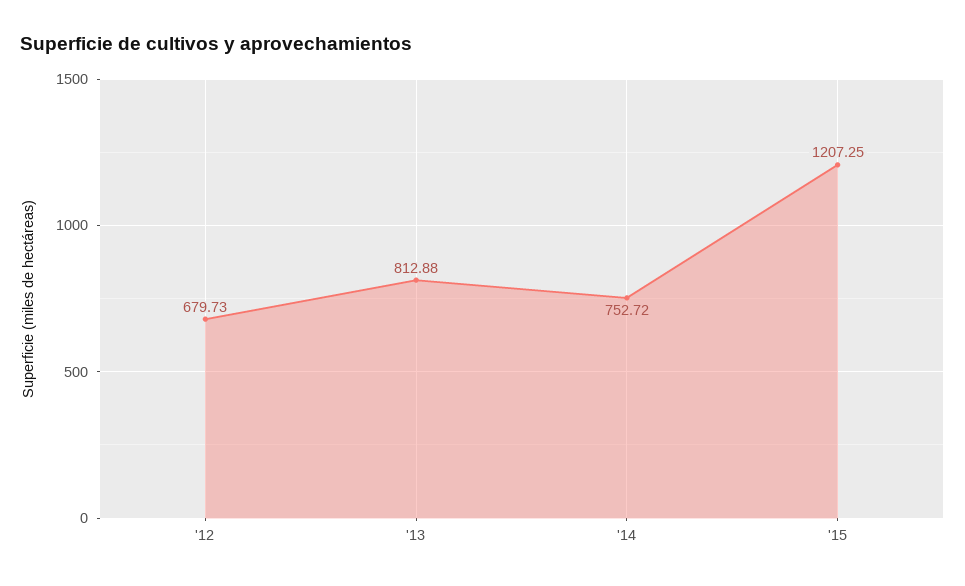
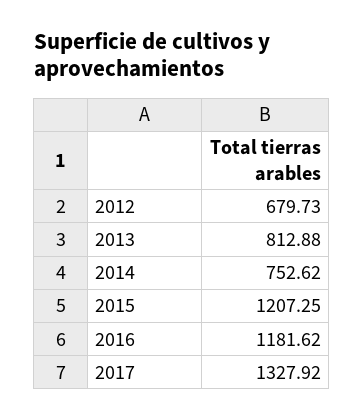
'14: 752.72 -> 752.62
2016: none -> 1181.62
2017: none -> 1327.92

